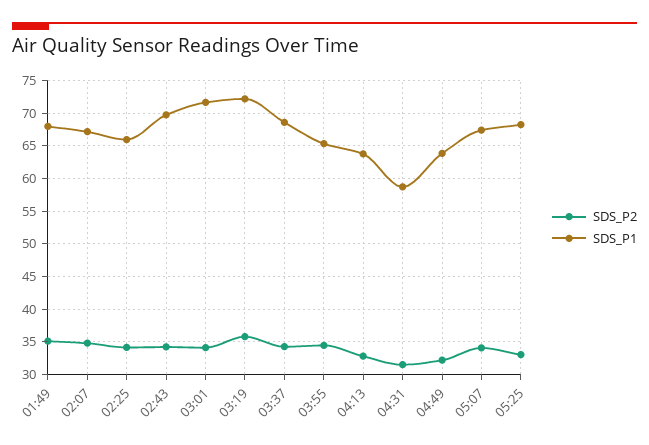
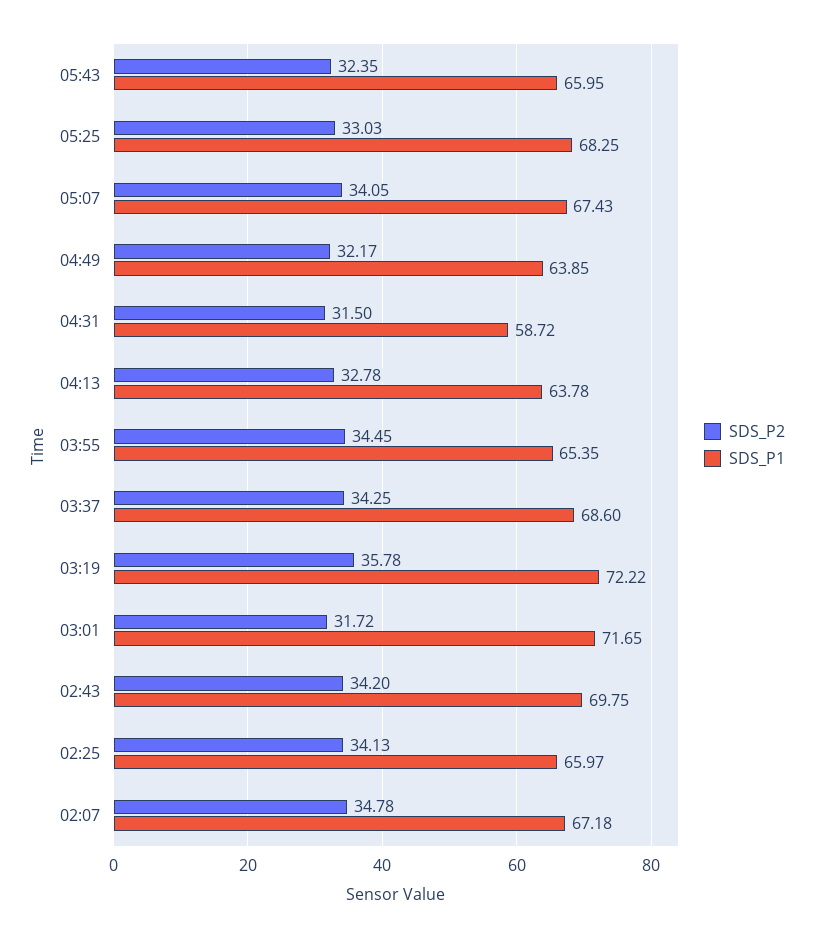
SDS_P2, 01:49: 35 -> none
SDS_P1, 01:49: 68 -> none
SDS_P2, 03:01: 34 -> 31.72
SDS_P2, 05:43: none -> 32.35
SDS_P1, 05:43: none -> 65.95

